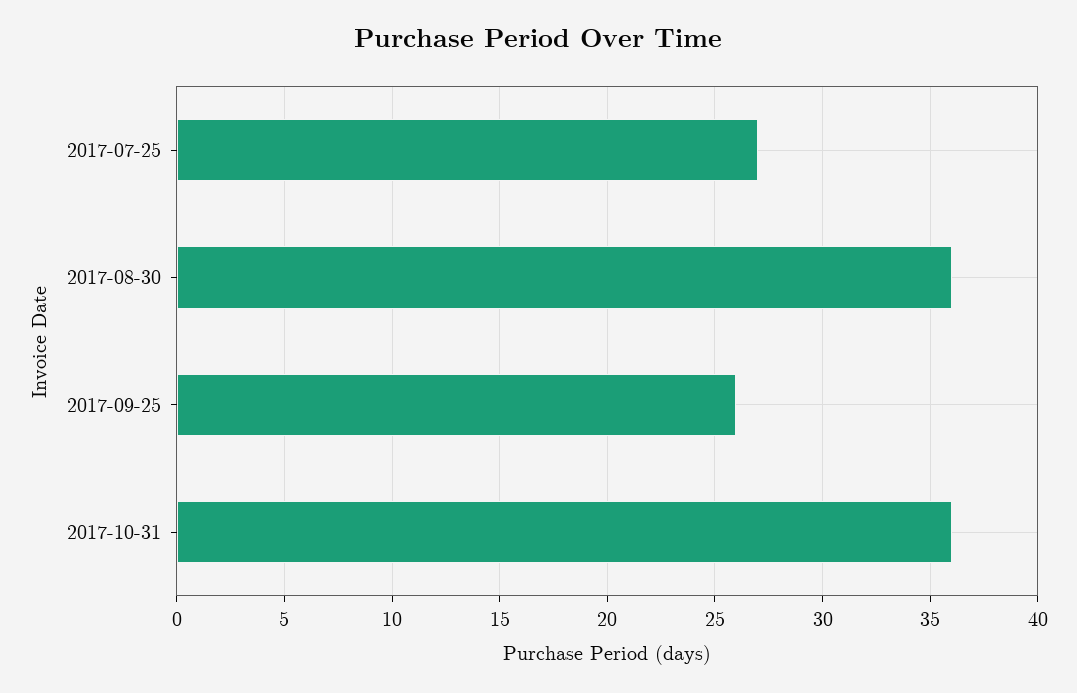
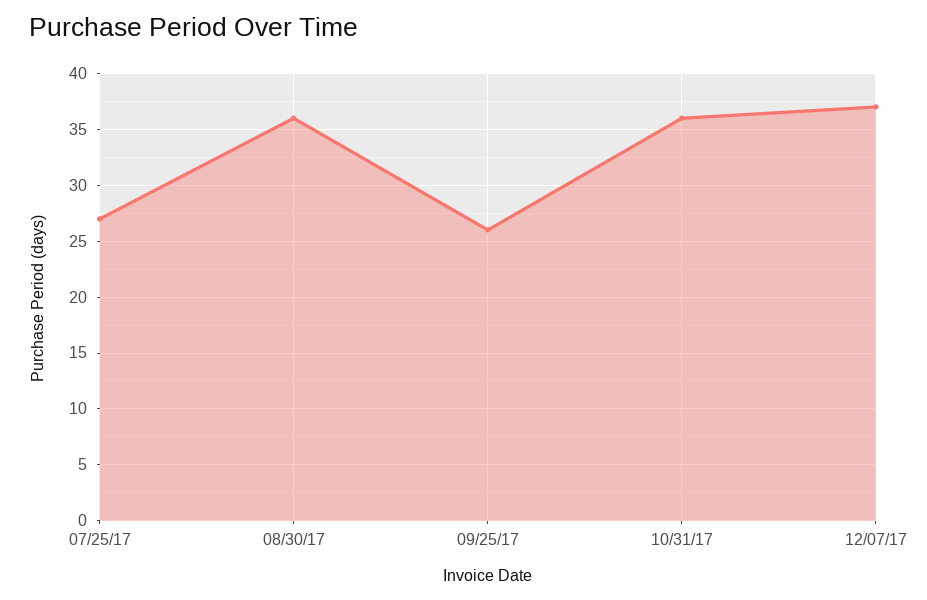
12/07/17: none -> 37

